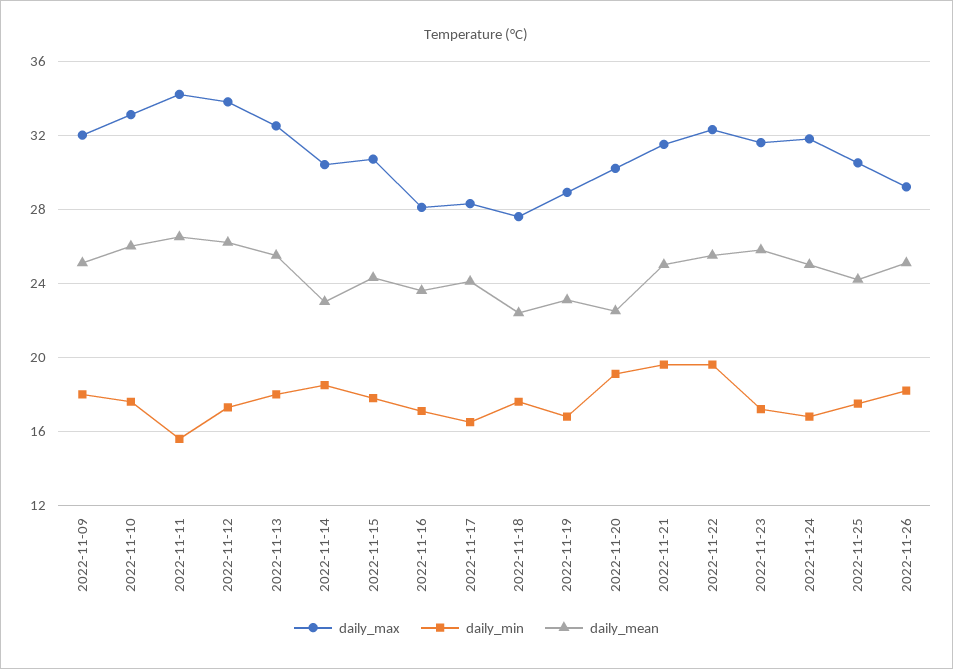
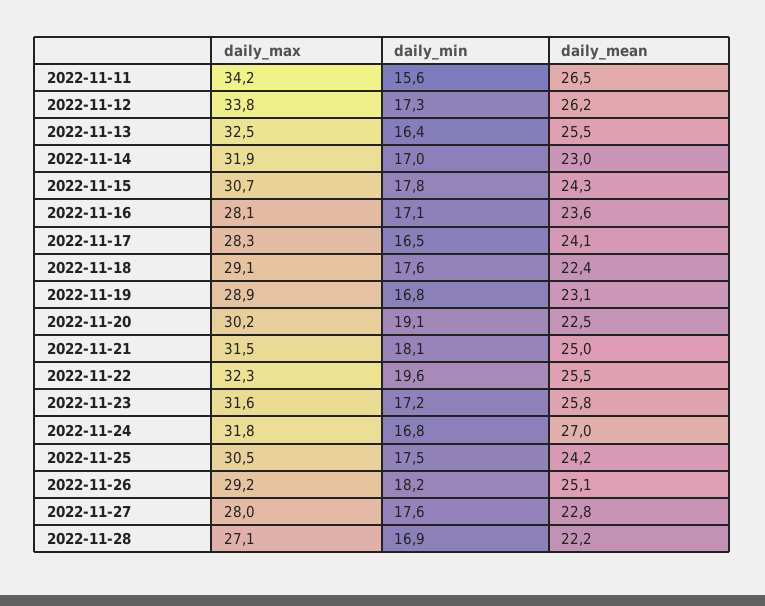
daily_max, 2022-11-09: 32 -> none
daily_min, 2022-11-09: 18 -> none
daily_mean, 2022-11-09: 25 -> none
daily_max, 2022-11-10: 33 -> none
daily_min, 2022-11-10: 17.5 -> none
daily_mean, 2022-11-10: 26 -> none
daily_min, 2022-11-13: 18 -> 16.4
daily_max, 2022-11-14: 30.5 -> 31.9
daily_min, 2022-11-14: 18.5 -> 17
daily_max, 2022-11-18: 27.5 -> 29.1
daily_min, 2022-11-21: 19.5 -> 18.1
daily_mean, 2022-11-24: 25 -> 27
daily_max, 2022-11-27: none -> 28
daily_min, 2022-11-27: none -> 17.6
daily_mean, 2022-11-27: none -> 22.8
daily_max, 2022-11-28: none -> 27.1
daily_min, 2022-11-28: none -> 16.9
daily_mean, 2022-11-28: none -> 22.2

